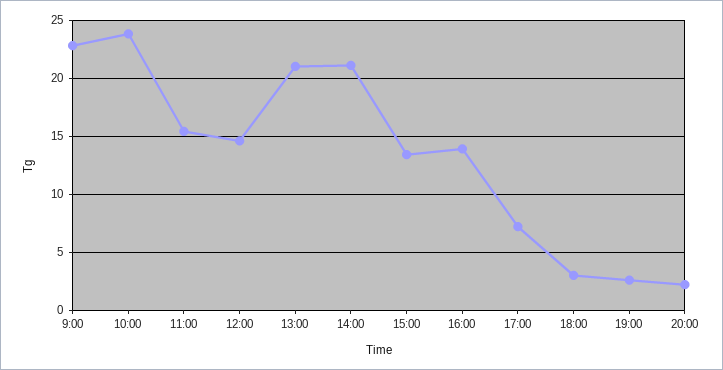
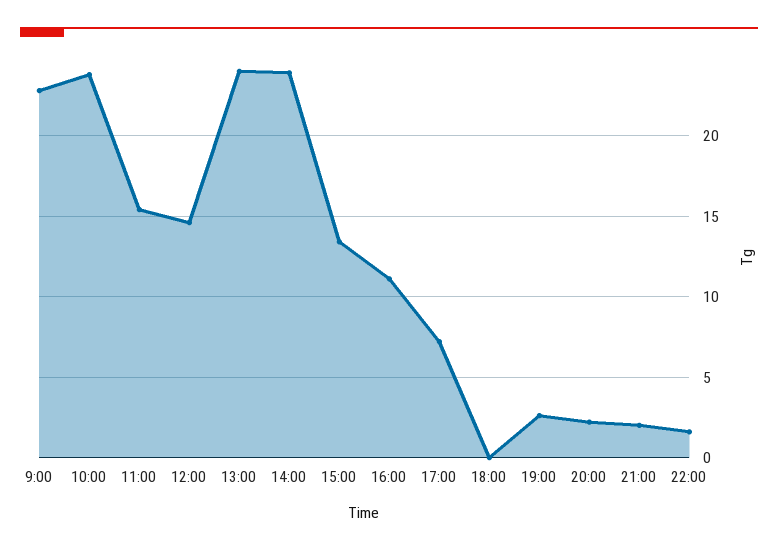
13:00: 21 -> 24
14:00: 21 -> 24
16:00: 14 -> 11
18:00: 3 -> 0
21:00: none -> 2
22:00: none -> 1.5

